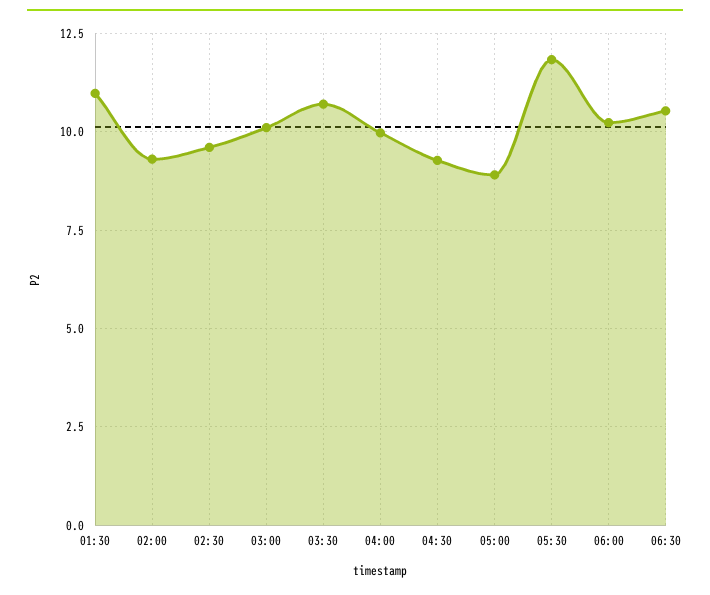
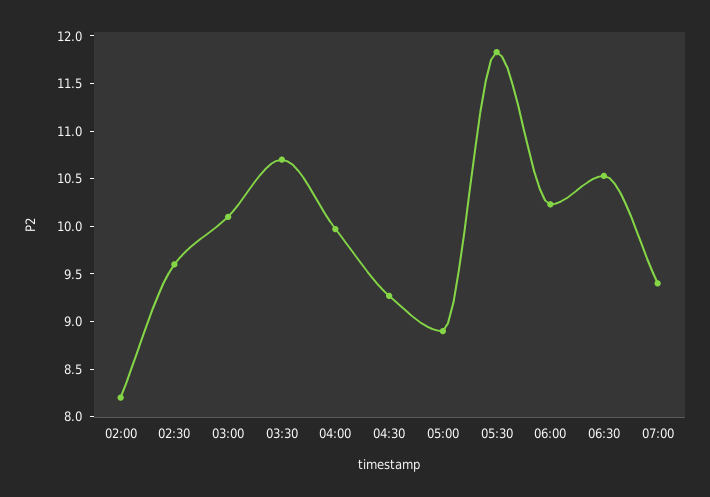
01:30: 11 -> none
02:00: 9.25 -> 8.2
07:00: none -> 9.4

